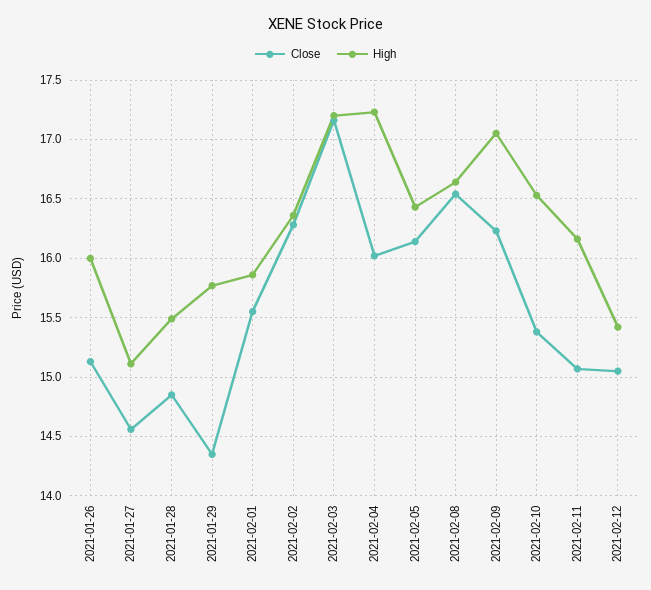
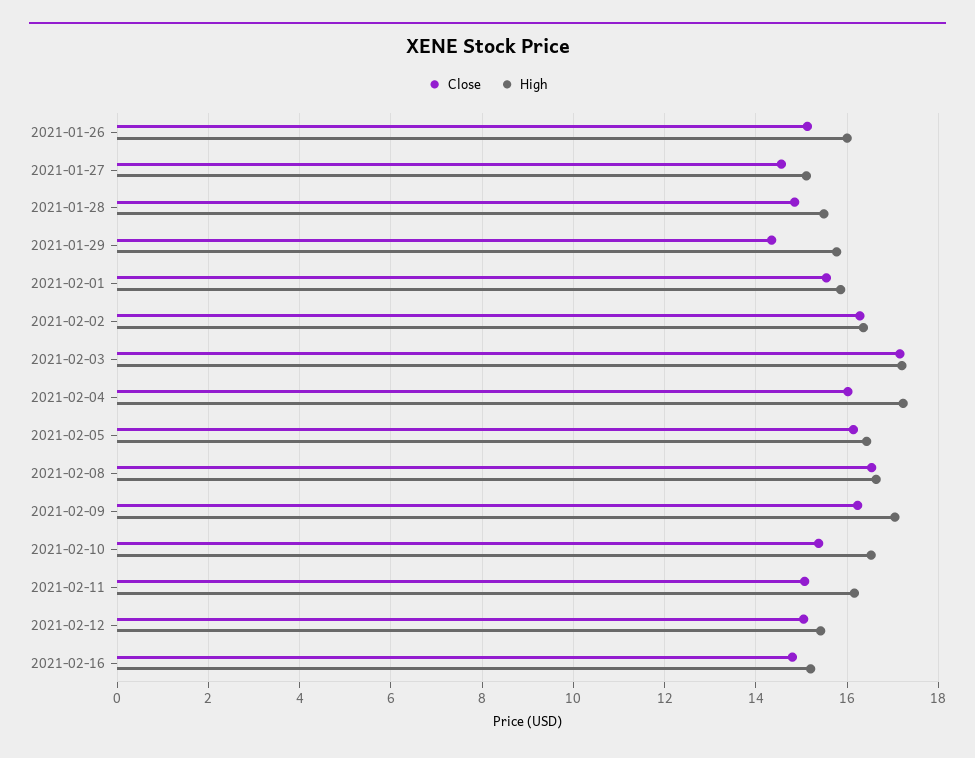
Close, 2021-02-16: none -> 14.8
High, 2021-02-16: none -> 15.2

